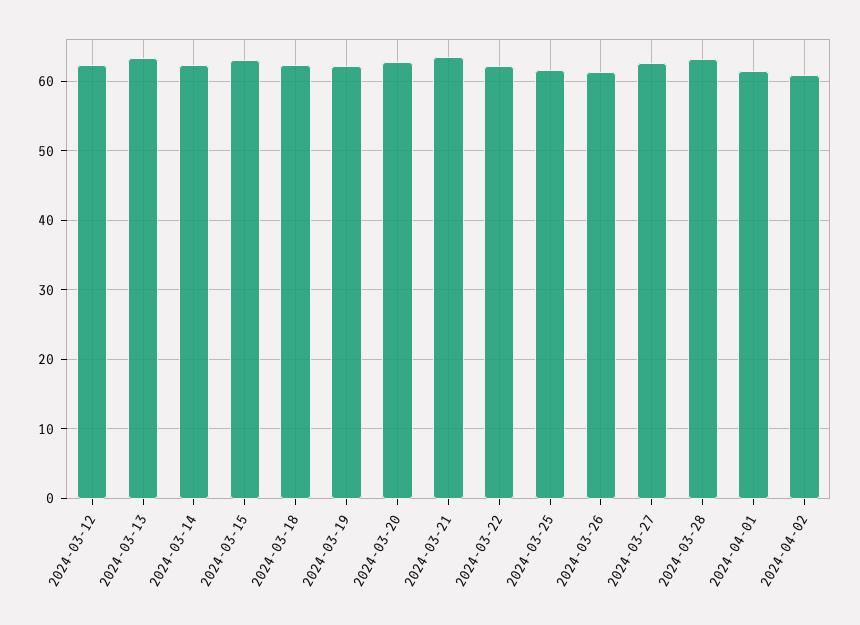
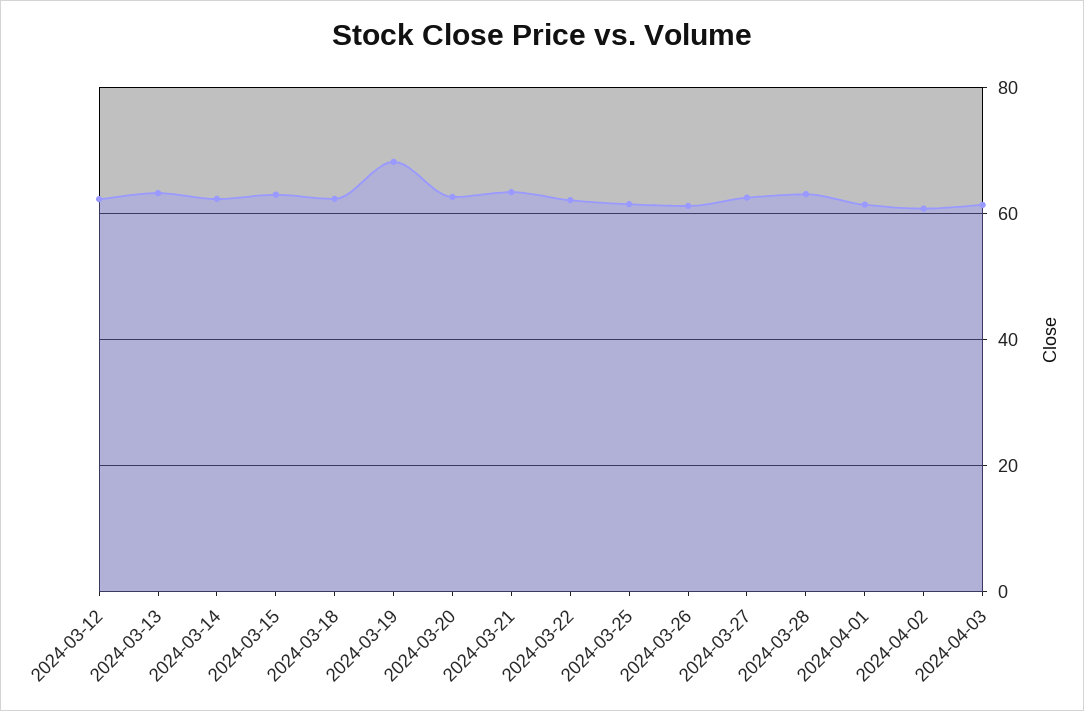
2024-03-19: 62 -> 68
2024-04-03: none -> 62

